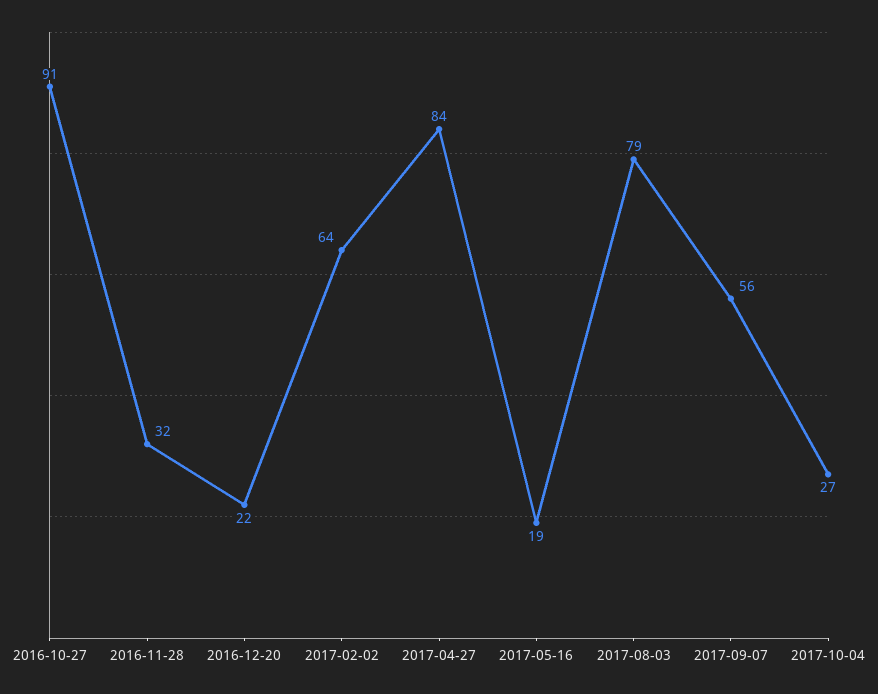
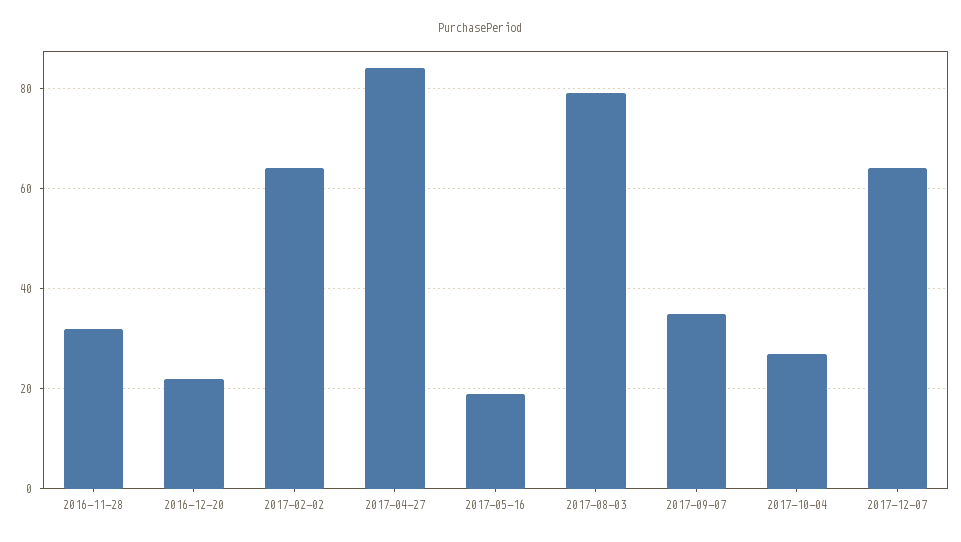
2016-10-27: 91 -> none
2017-09-07: 56 -> 35
2017-12-07: none -> 65

